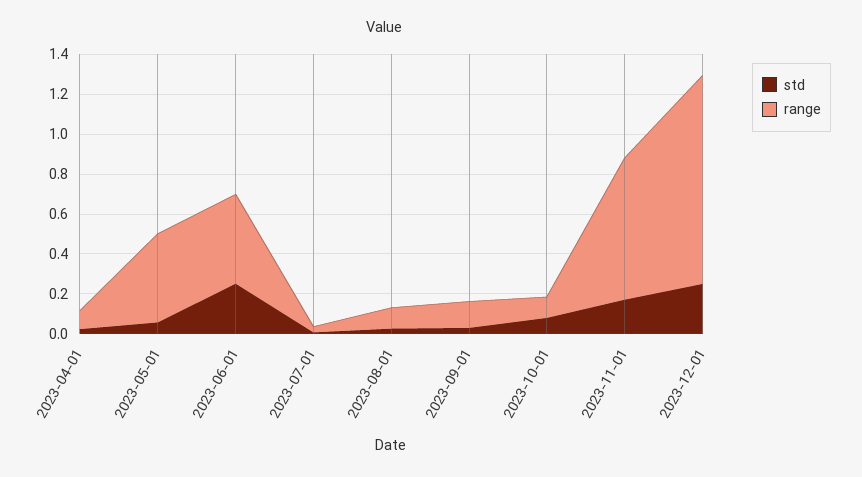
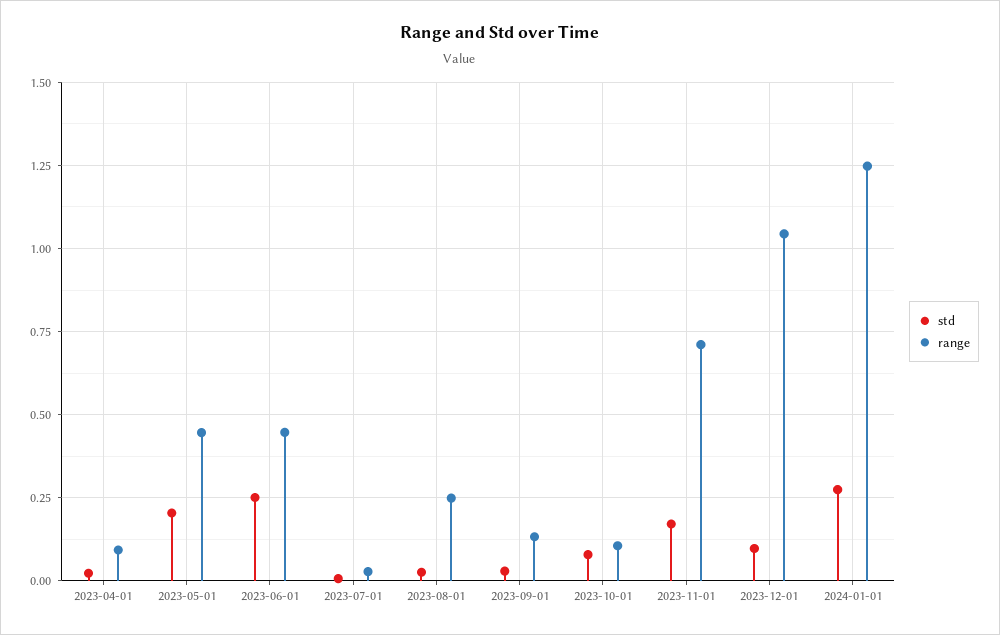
std, 2023-05-01: 0.05 -> 0.2
range, 2023-08-01: 0.1 -> 0.25
std, 2023-12-01: 0.25 -> 0.1
std, 2024-01-01: none -> 0.275
range, 2024-01-01: none -> 1.25

